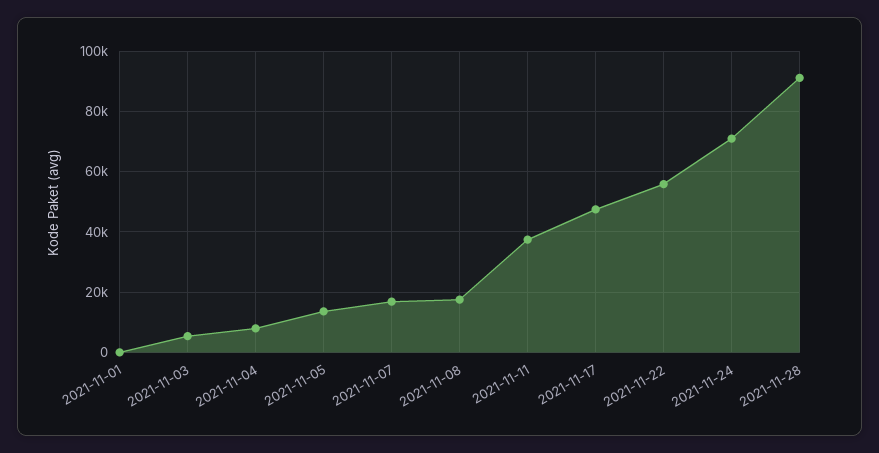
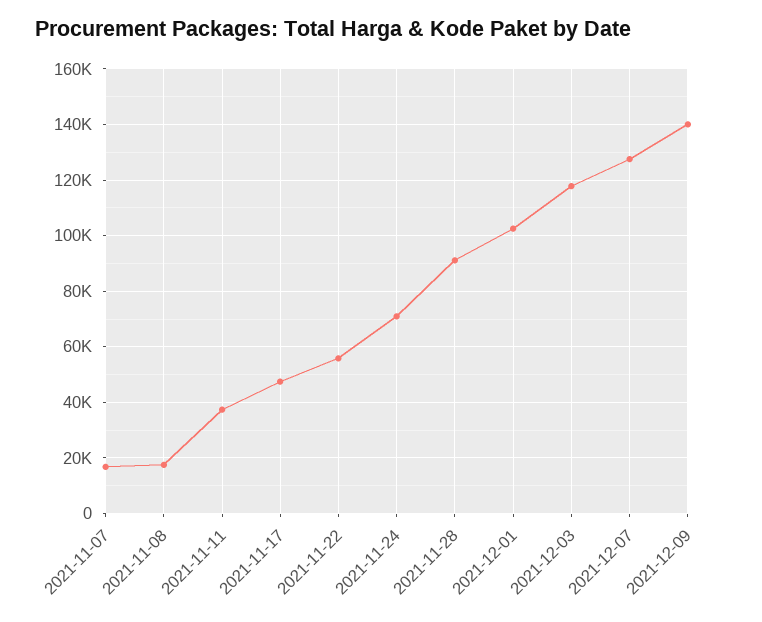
2021-11-01: 0 -> none
2021-11-03: 6000 -> none
2021-11-04: 8000 -> none
2021-11-05: 14000 -> none
2021-12-01: none -> 102500
2021-12-03: none -> 117500
2021-12-07: none -> 127500
2021-12-09: none -> 140000

